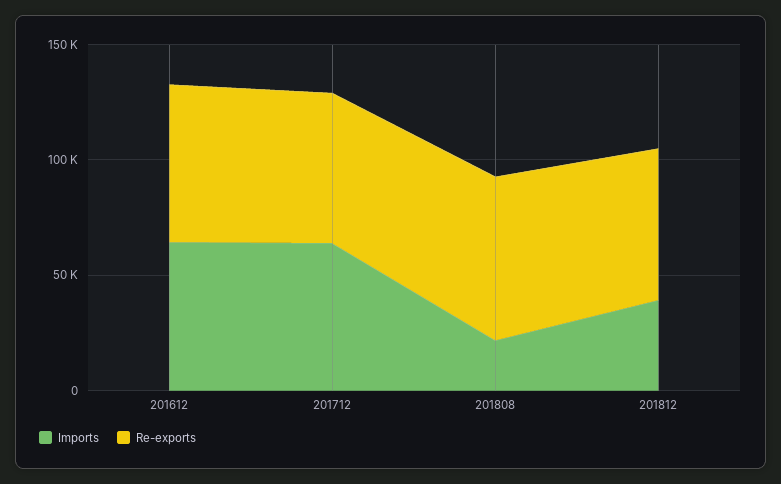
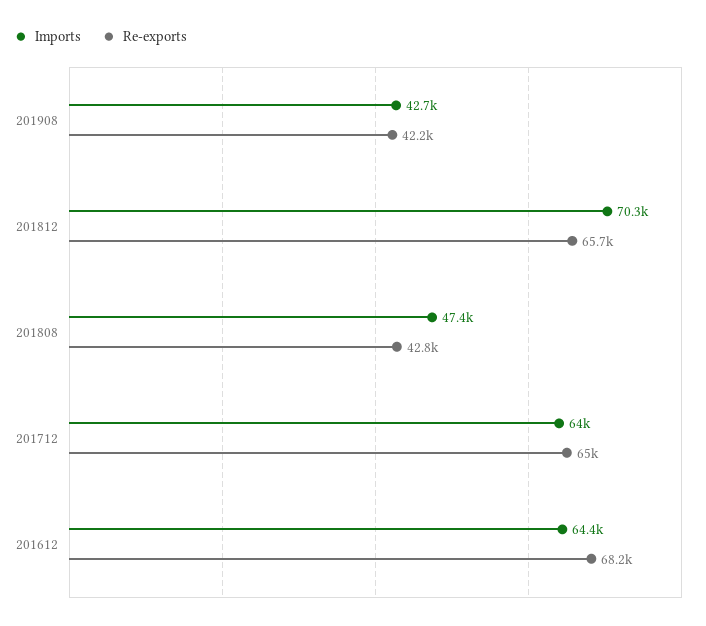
Imports, 201808: 20000 -> 47400
Re-exports, 201808: 70000 -> 42800
Imports, 201812: 40000 -> 70300
Imports, 201908: none -> 42700
Re-exports, 201908: none -> 42200

